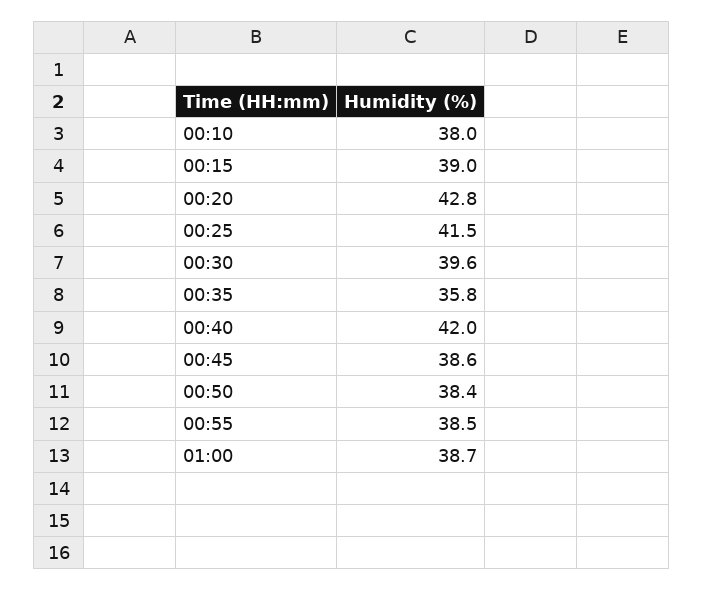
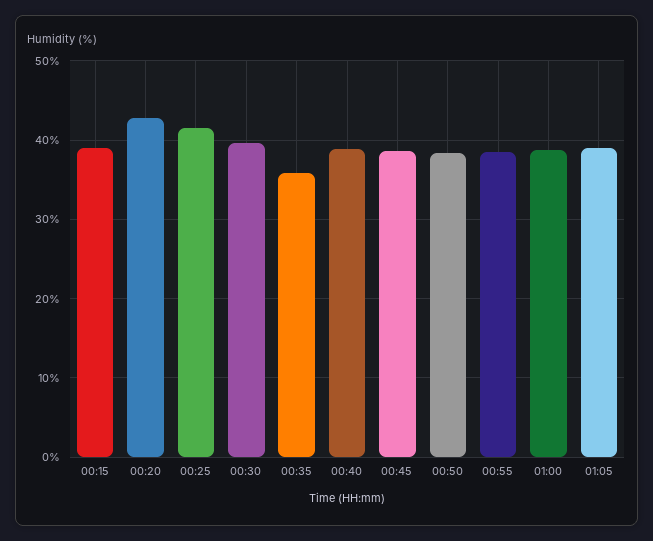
00:10: 38 -> none
00:40: 42 -> 39
01:05: none -> 39

